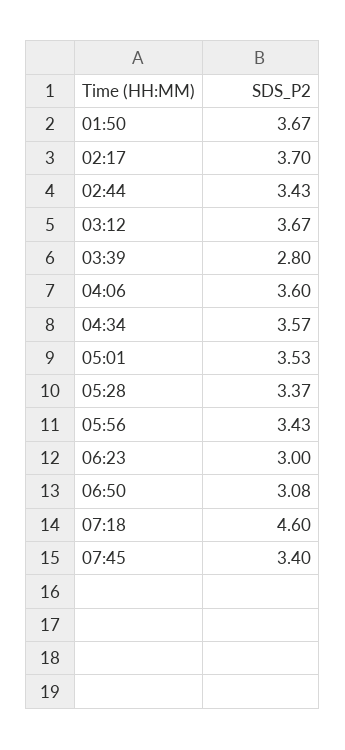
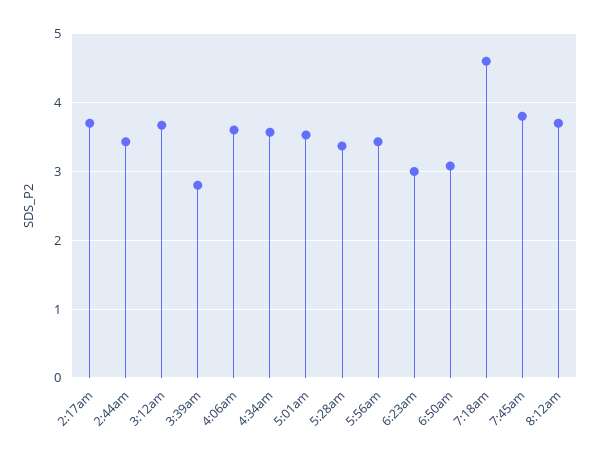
01:50: 3.67 -> none
07:45: 3.4 -> 3.8
8:12am: none -> 3.7

